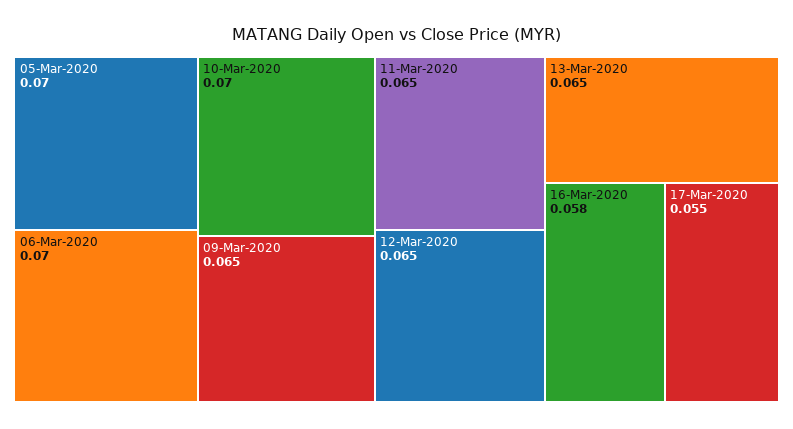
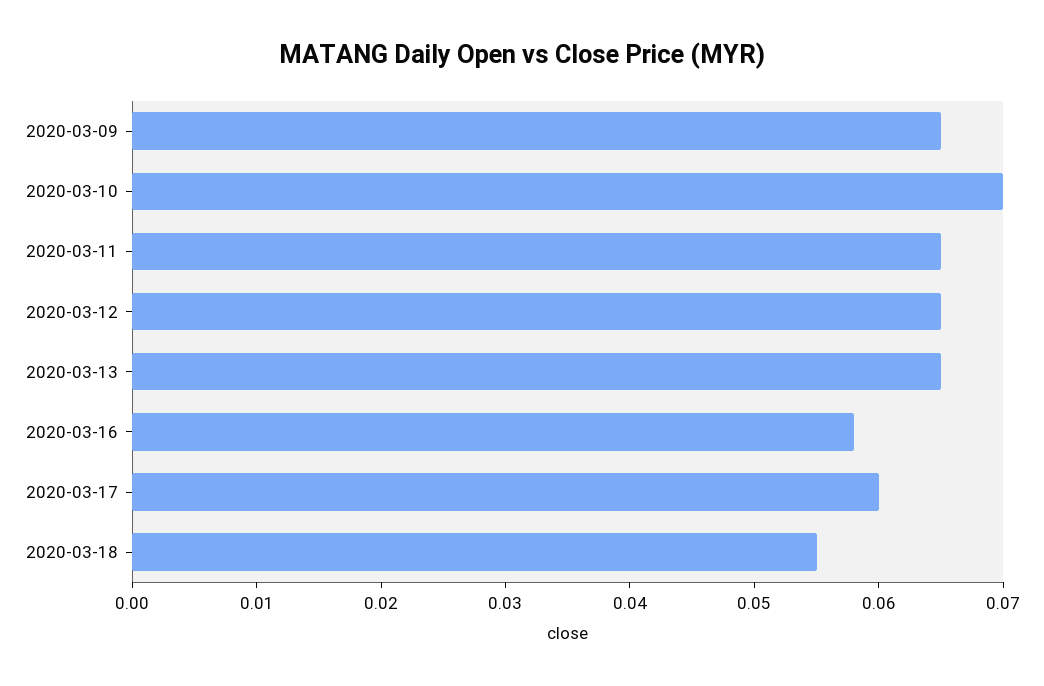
05-Mar-2020: 0.07 -> none
06-Mar-2020: 0.07 -> none
17-Mar-2020: 0.055 -> 0.06
2020-03-18: none -> 0.055

